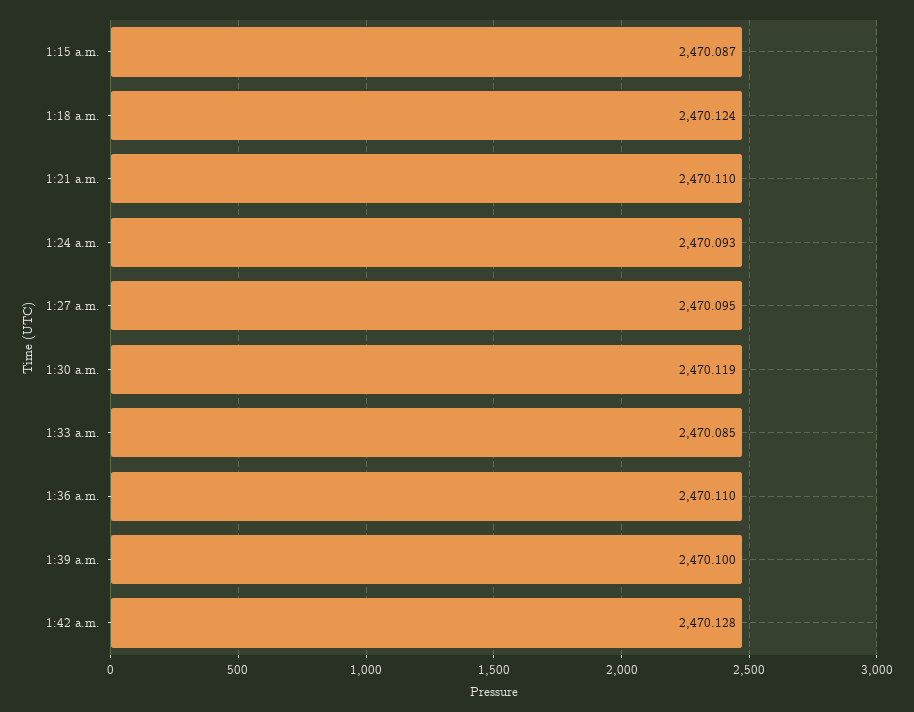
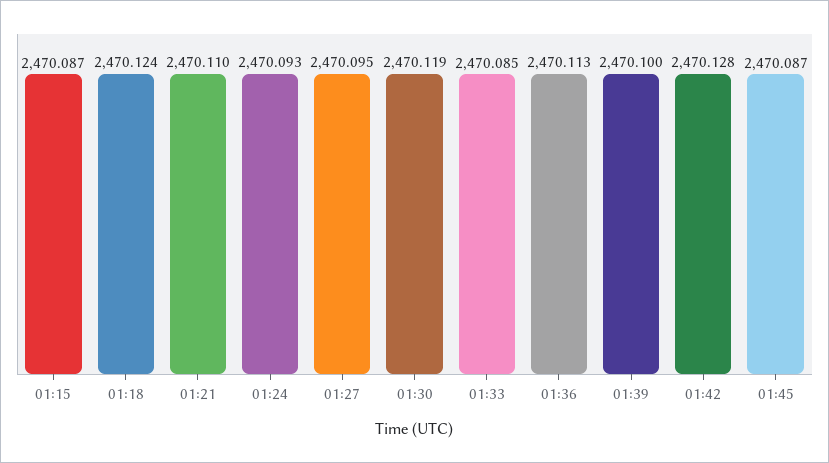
1:36 a.m.: 2470.11 -> 2470.113
01:45: none -> 2470.087

